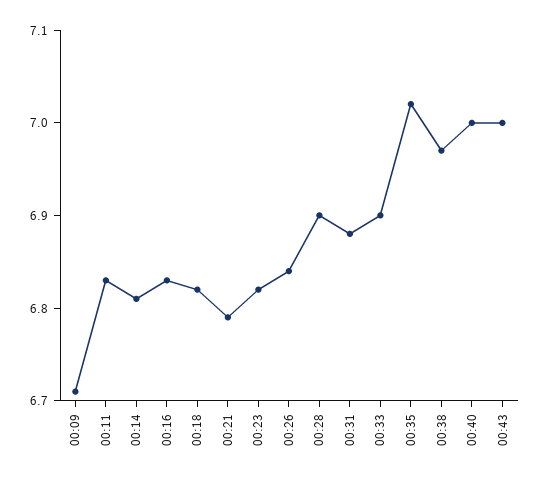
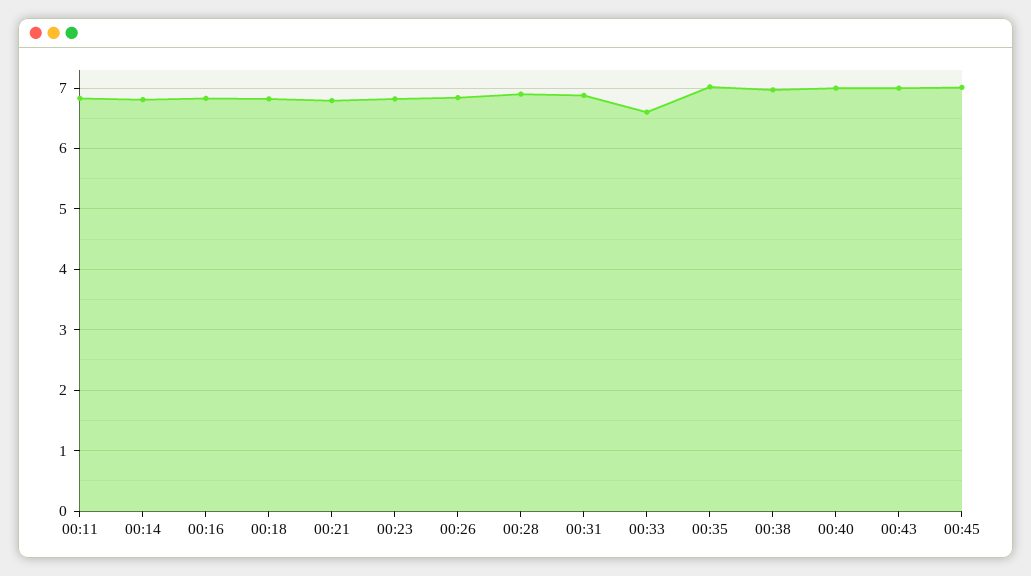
00:09: 6.71 -> none
00:33: 6.9 -> 6.6
00:45: none -> 7

